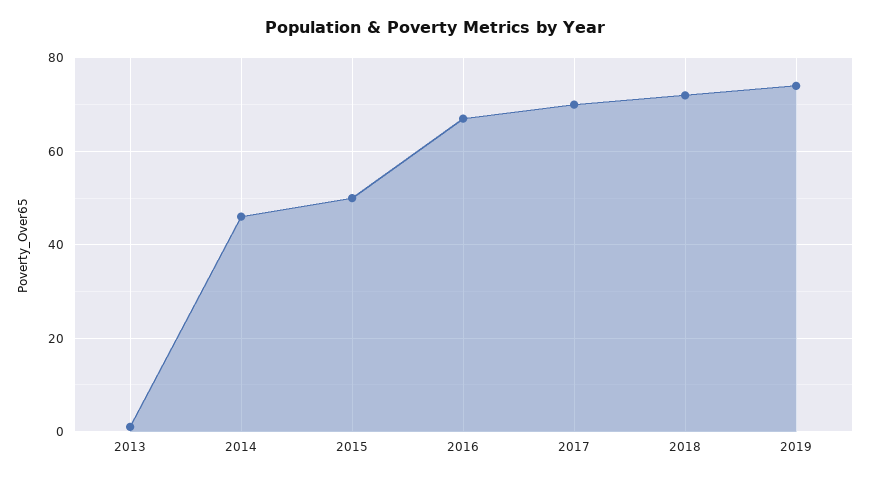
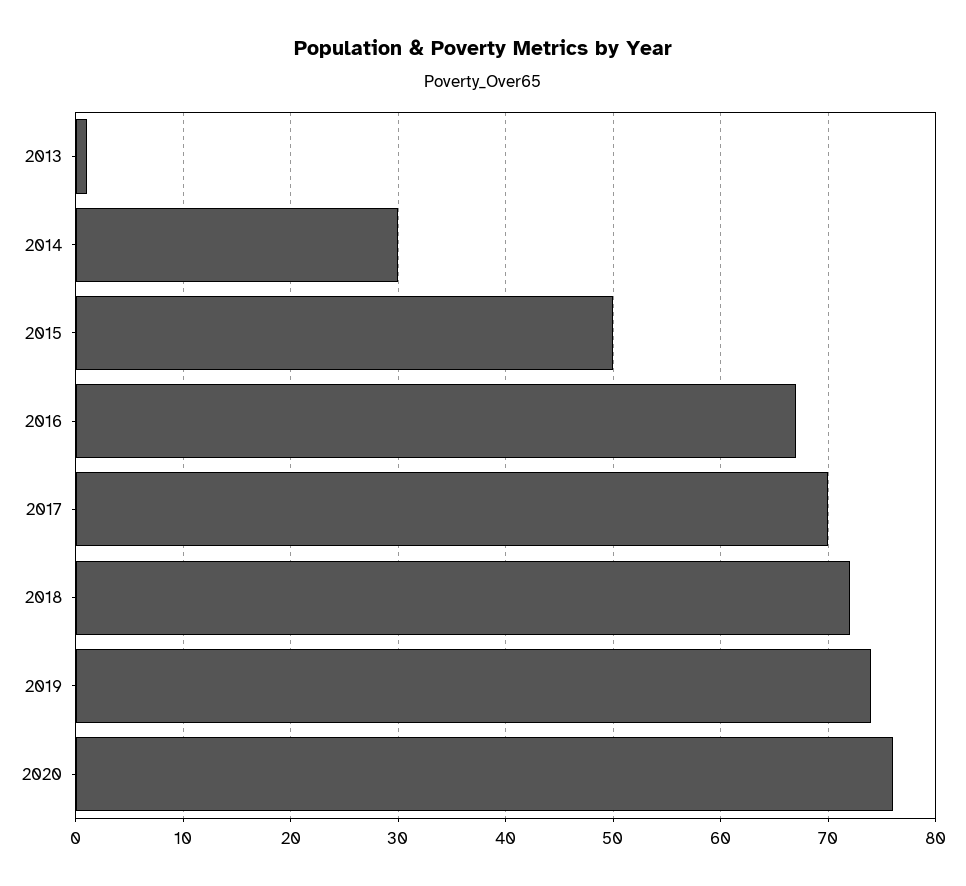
2014: 45 -> 30
2020: none -> 76

